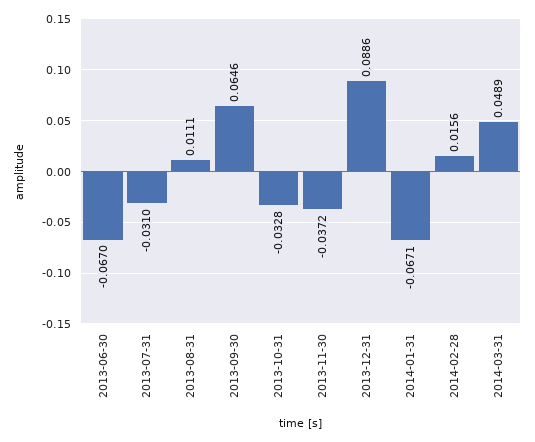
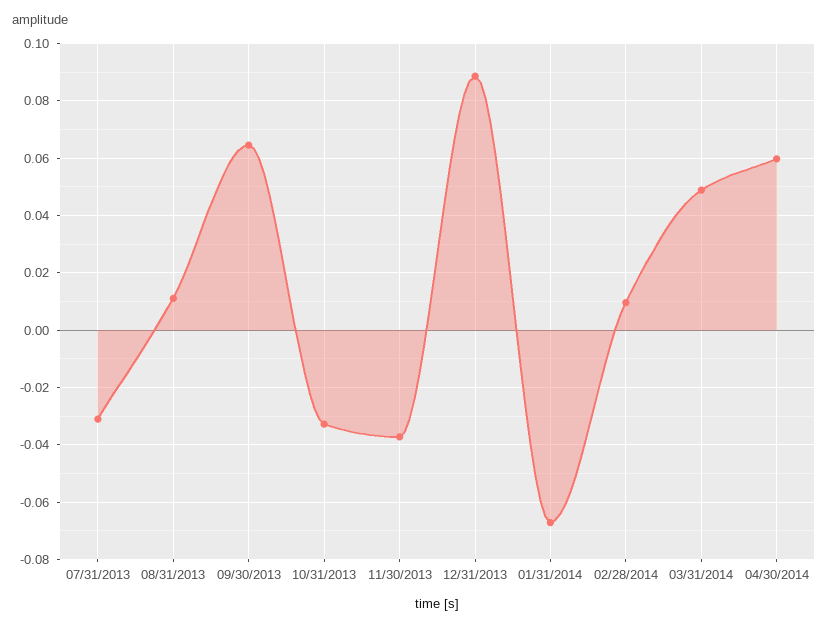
2013-06-30: -0.067 -> none
2014-02-28: 0.0156 -> 0.01
04/30/2014: none -> 0.06

